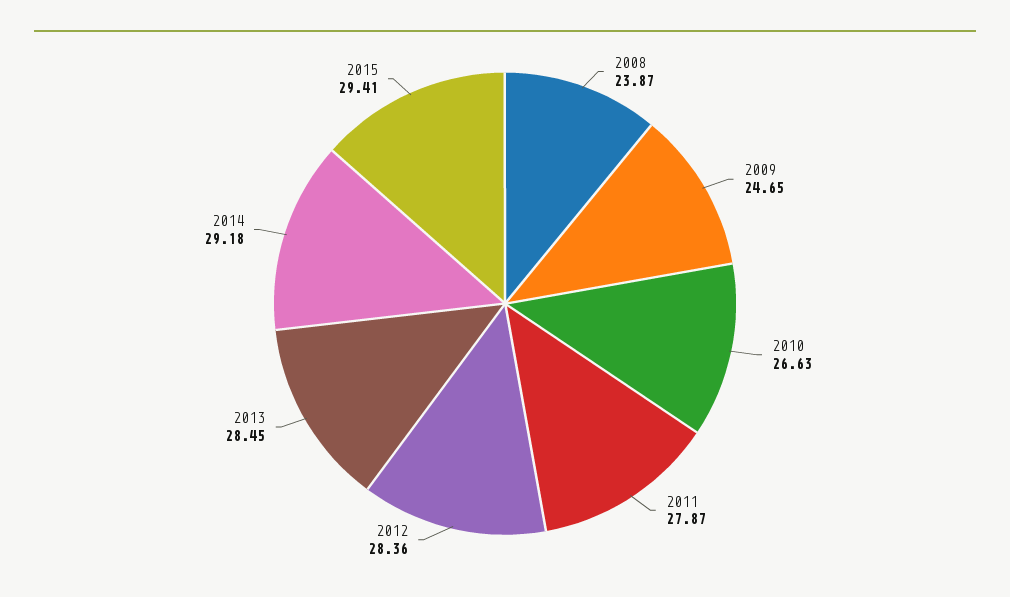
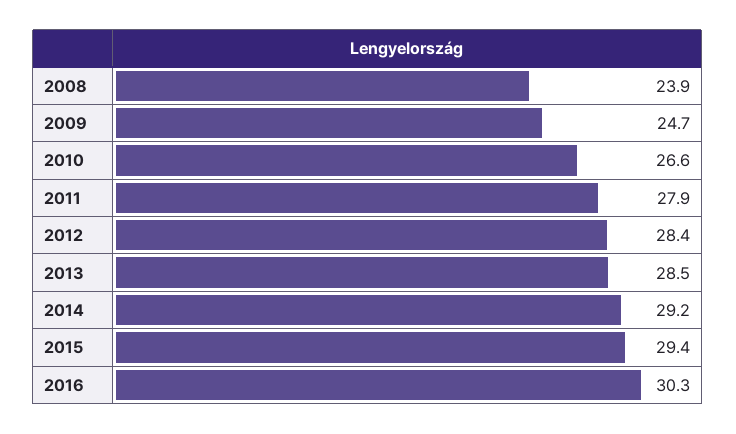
2016: none -> 30.3

